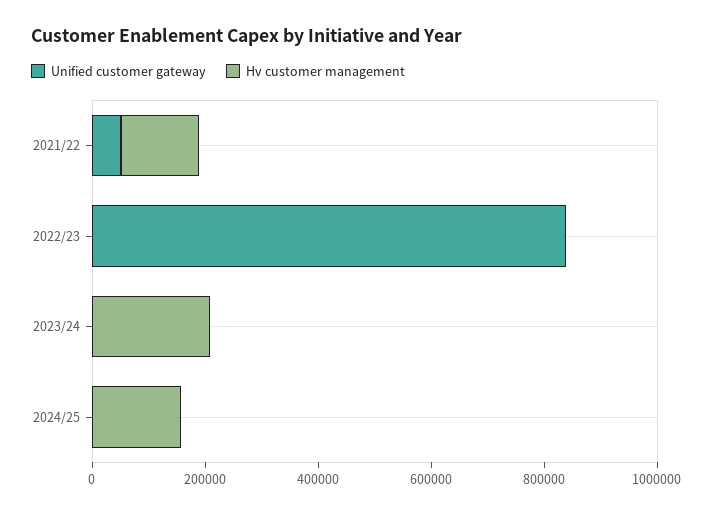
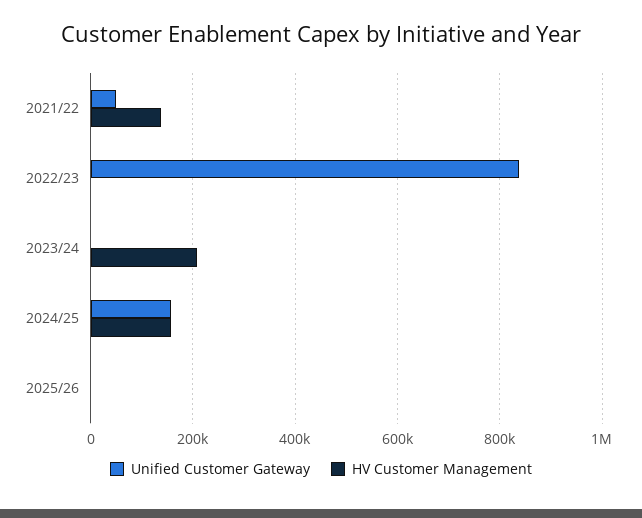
Unified customer gateway, 2024/25: 0 -> 160000
Unified customer gateway, 2025/26: none -> 0
Hv customer management, 2025/26: none -> 0

